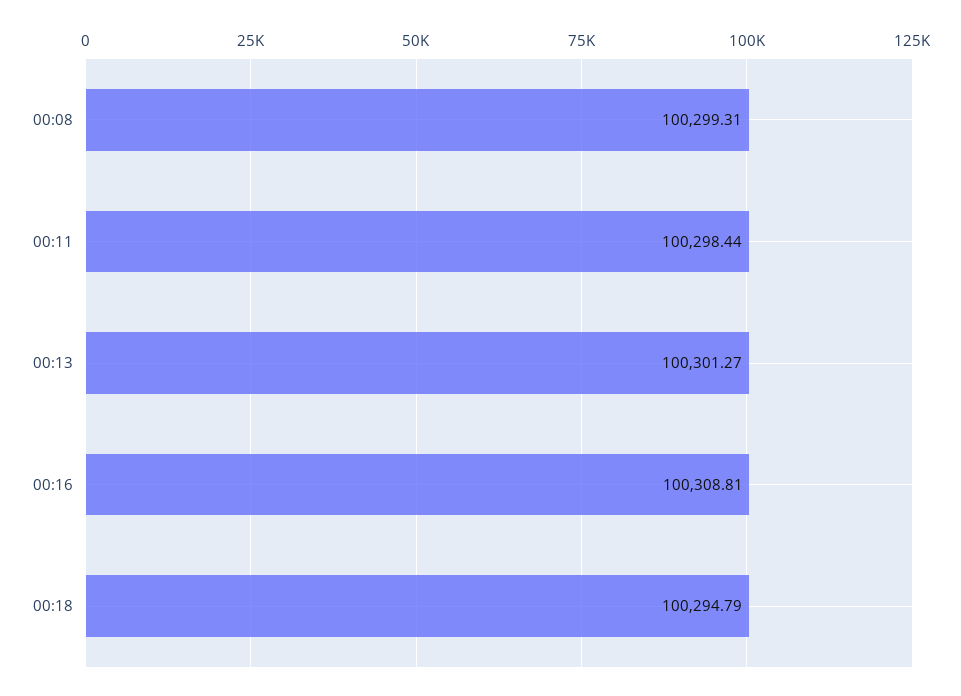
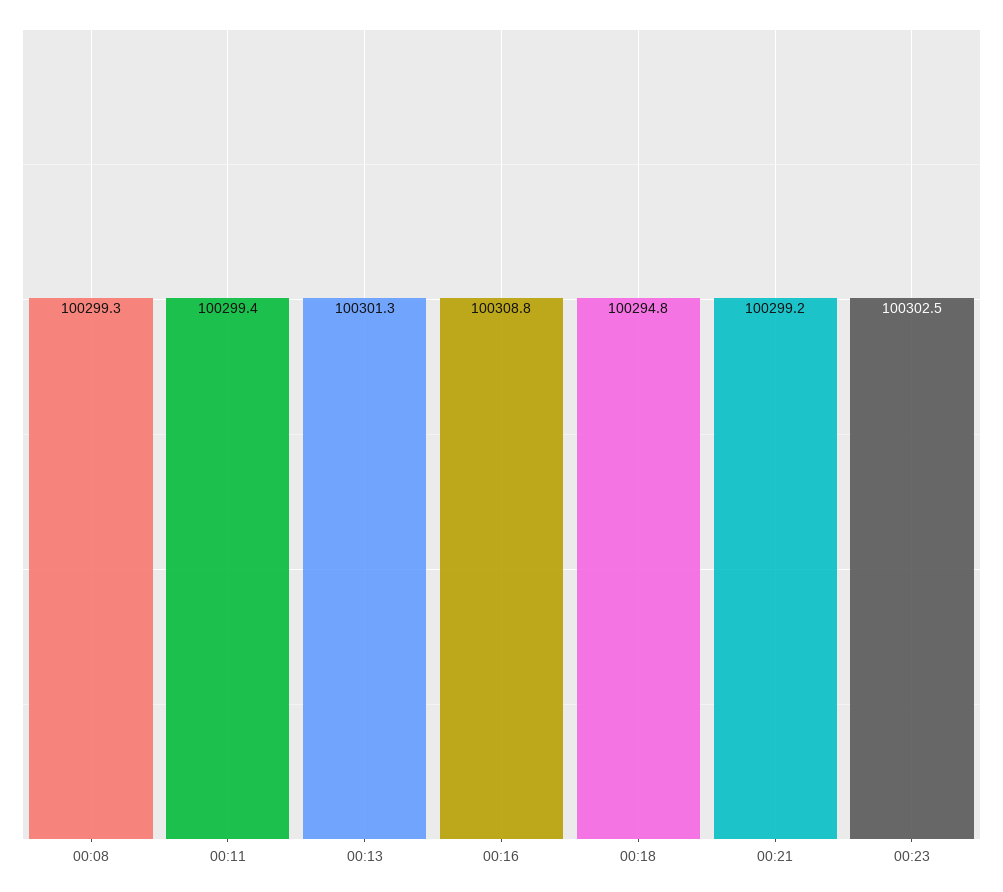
00:11: 100298.44 -> 100299.4
00:21: none -> 100299.2
00:23: none -> 100302.5

